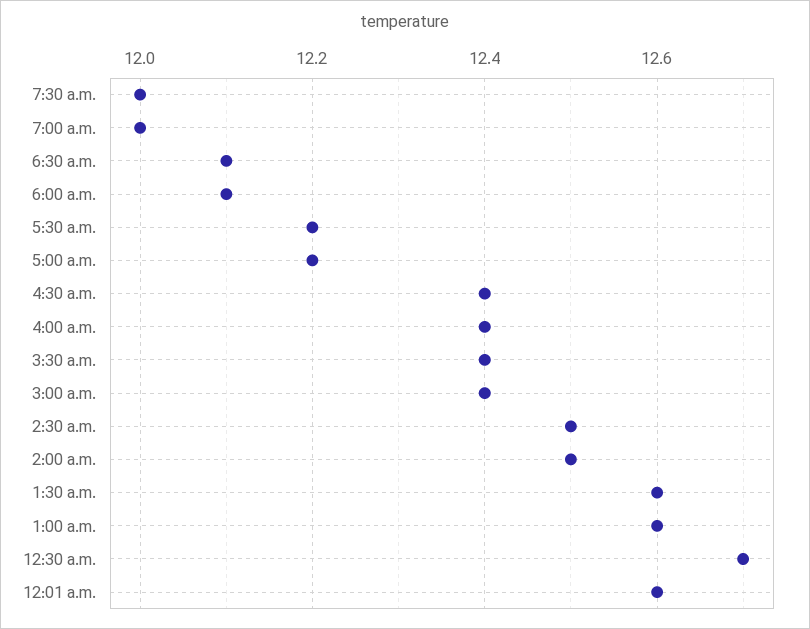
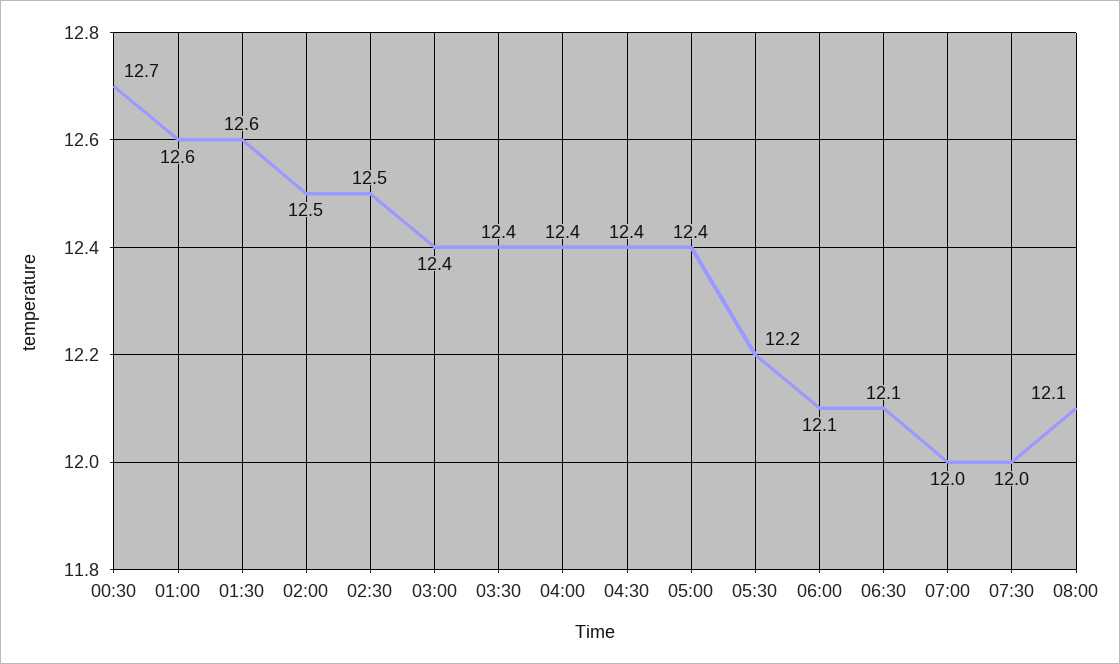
5:00 a.m.: 12.2 -> 12.4
12:01 a.m.: 12.6 -> none
08:00: none -> 12.1

